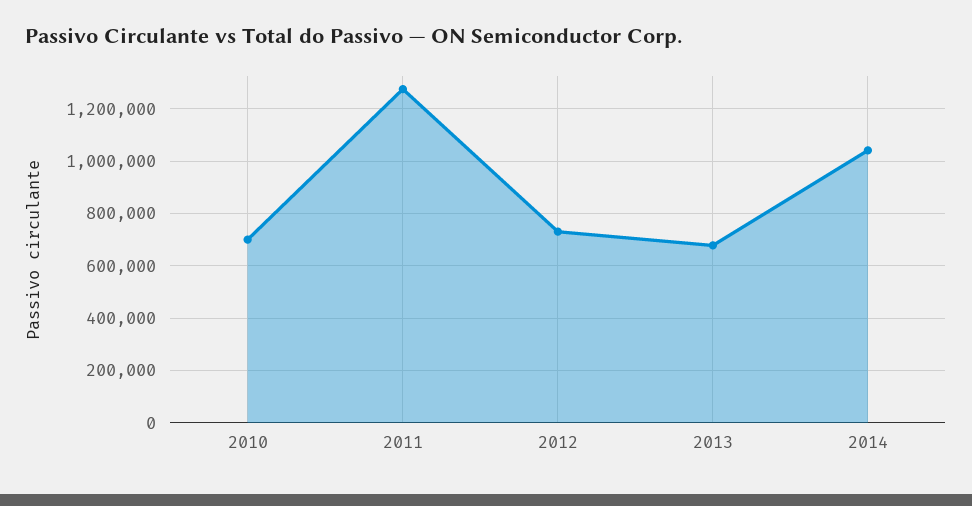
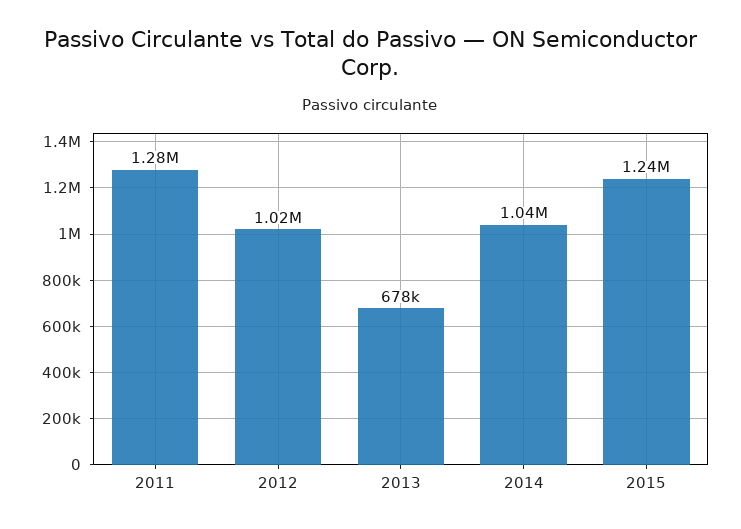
2010: 700000 -> none
2012: 725000 -> 1020000
2015: none -> 1240000

